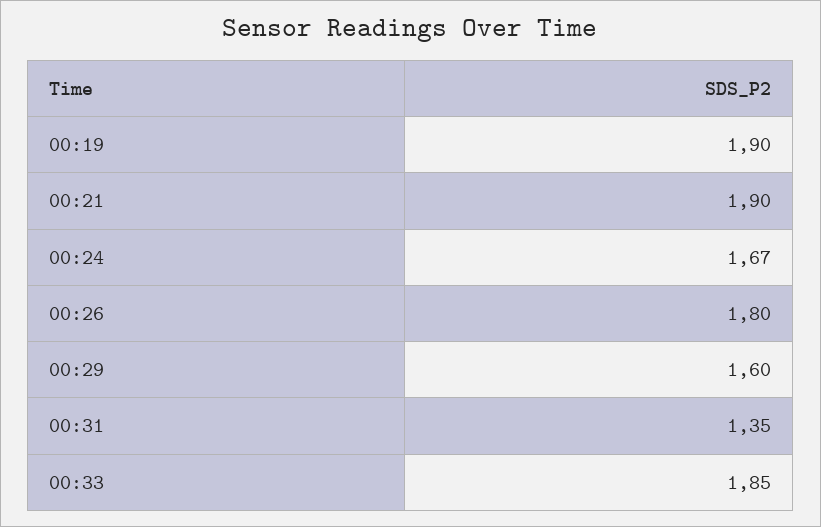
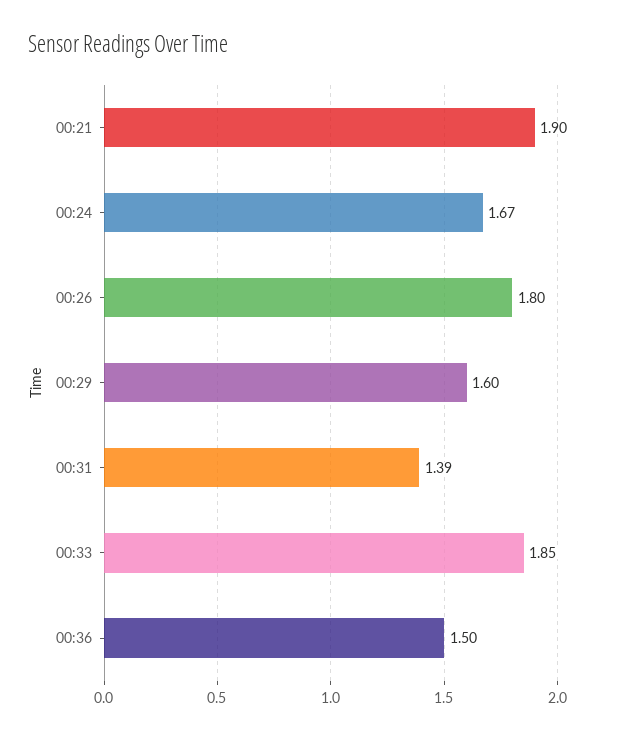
00:19: 1.9 -> none
00:31: 1.35 -> 1.39
00:36: none -> 1.5

